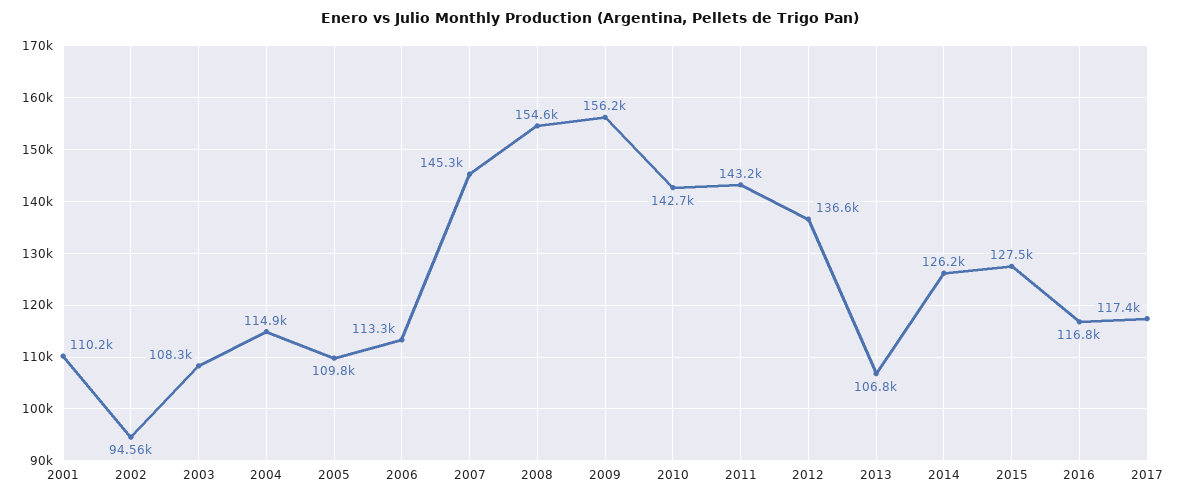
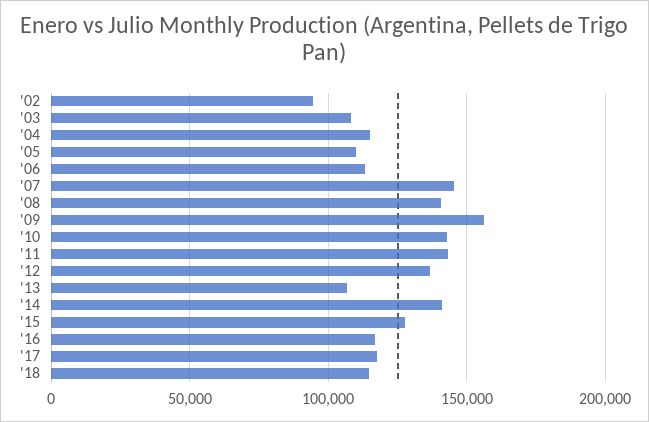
2001: 110200 -> none
2008: 154600 -> 140000
2014: 126200 -> 140000
'18: none -> 115000

